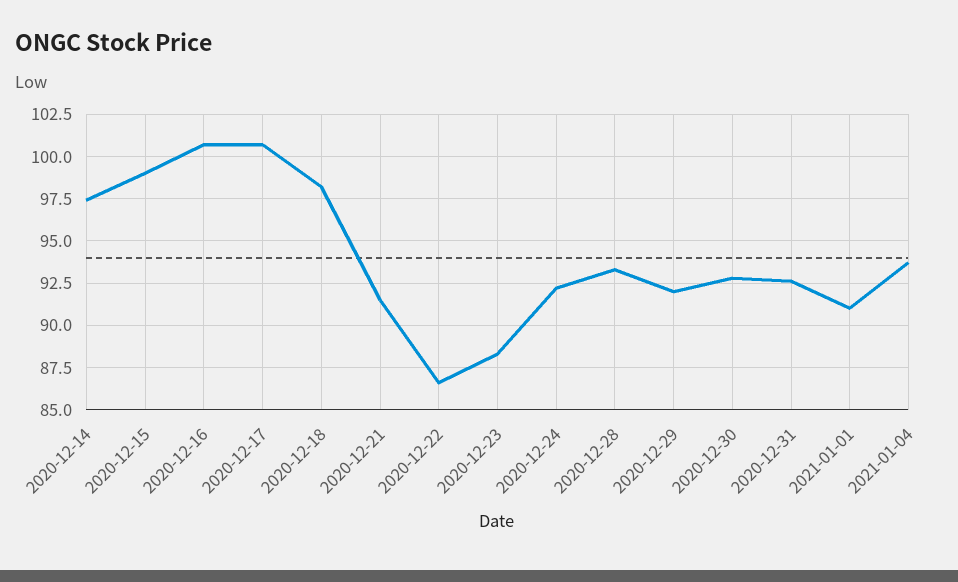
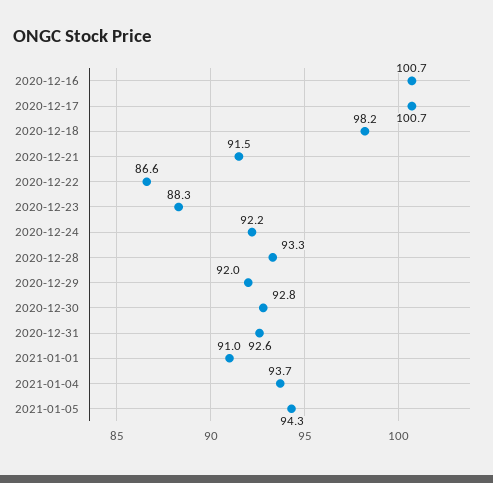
2020-12-14: 97.5 -> none
2020-12-15: 99 -> none
2021-01-05: none -> 94.3

